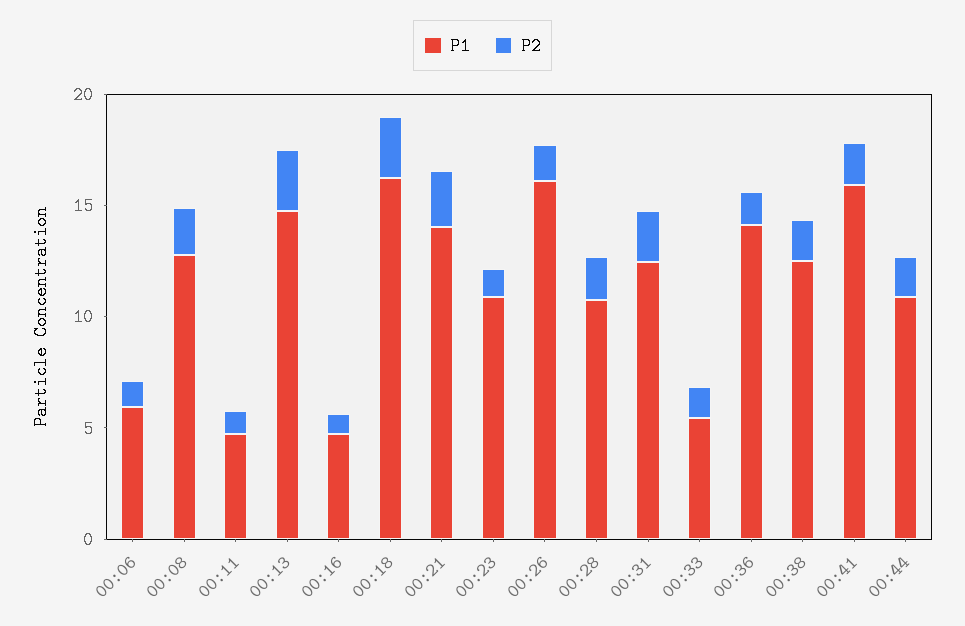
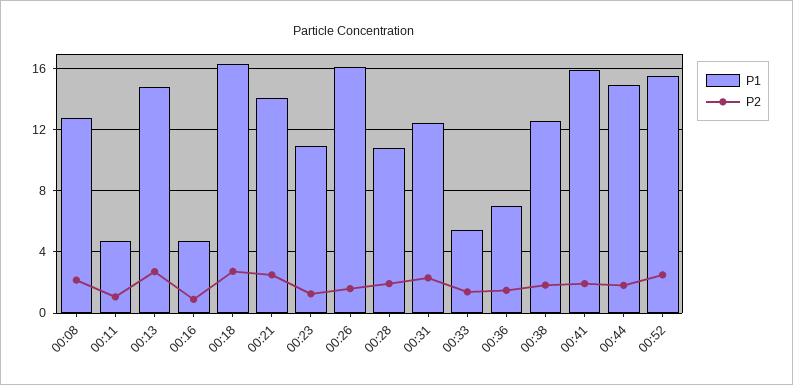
P1, 00:06: 6 -> none
P2, 00:06: 1 -> none
P1, 00:36: 14 -> 7
P1, 00:44: 11 -> 15
P1, 00:52: none -> 15.5
P2, 00:52: none -> 2.5

